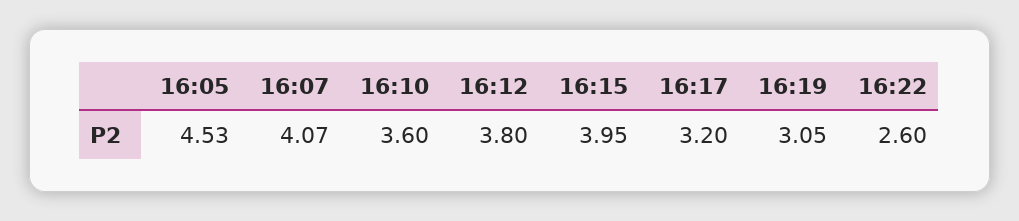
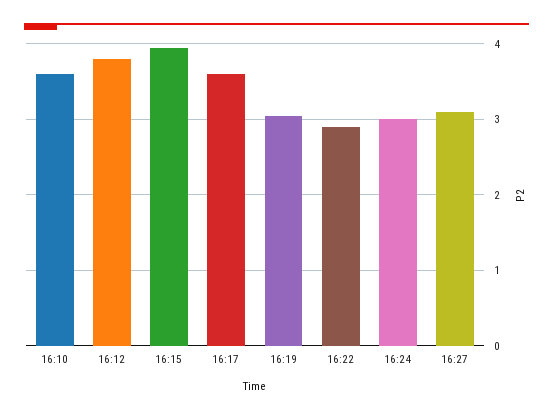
16:05: 4.53 -> none
16:07: 4.07 -> none
16:17: 3.2 -> 3.6
16:22: 2.6 -> 2.9
16:24: none -> 3
16:27: none -> 3.1

